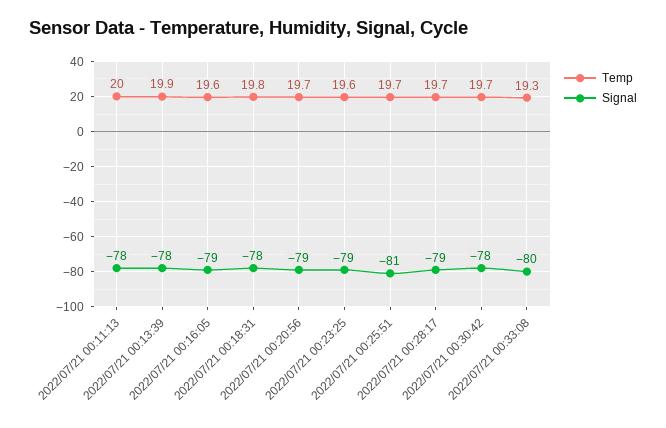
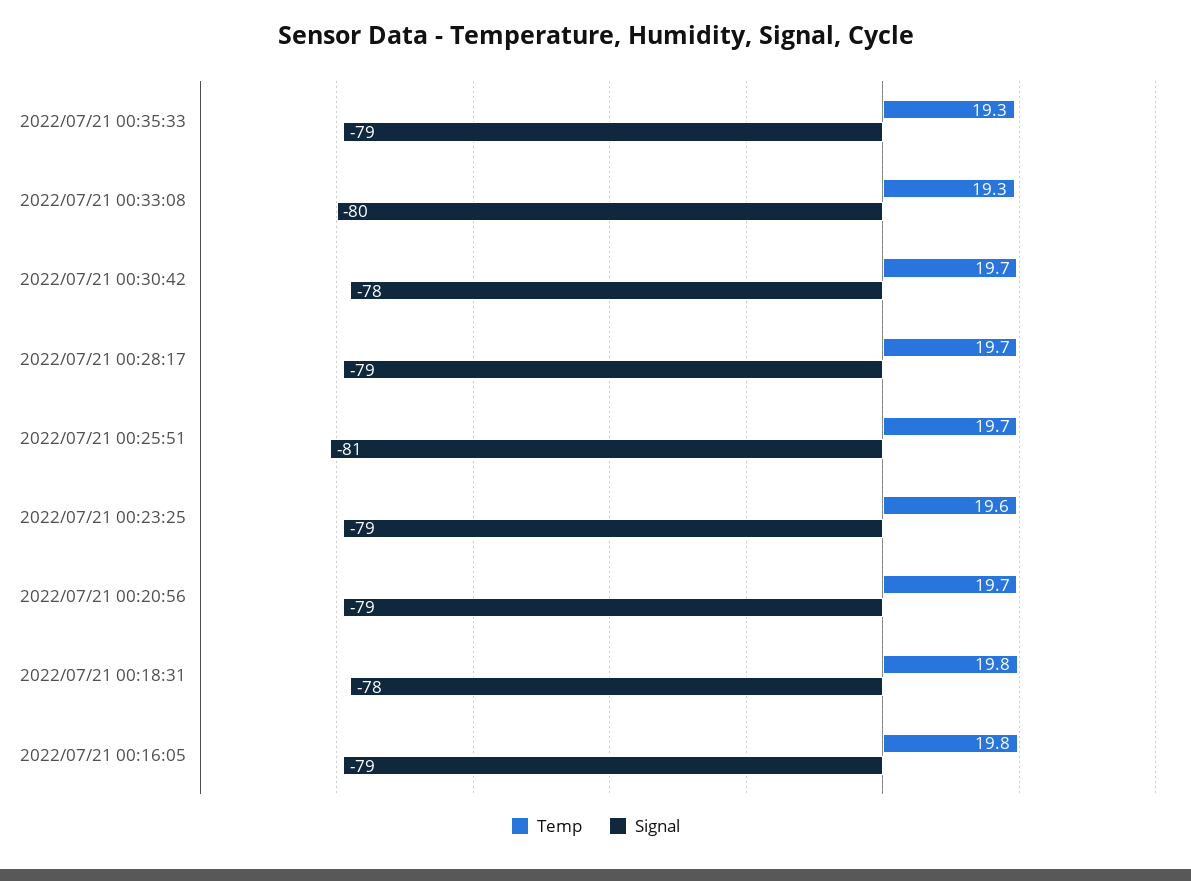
Temp, 2022/07/21 00:11:13: 20 -> none
Signal, 2022/07/21 00:11:13: -78 -> none
Temp, 2022/07/21 00:13:39: 19.9 -> none
Signal, 2022/07/21 00:13:39: -78 -> none
Temp, 2022/07/21 00:16:05: 19.6 -> 19.8
Temp, 2022/07/21 00:35:33: none -> 19.3
Signal, 2022/07/21 00:35:33: none -> -79

